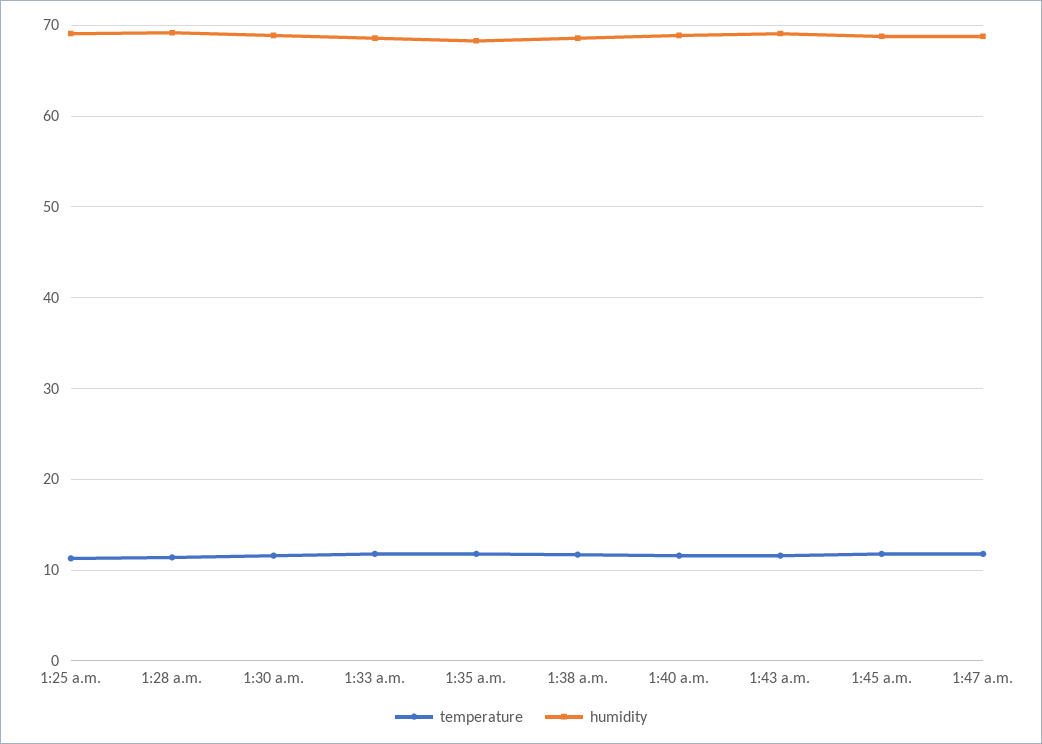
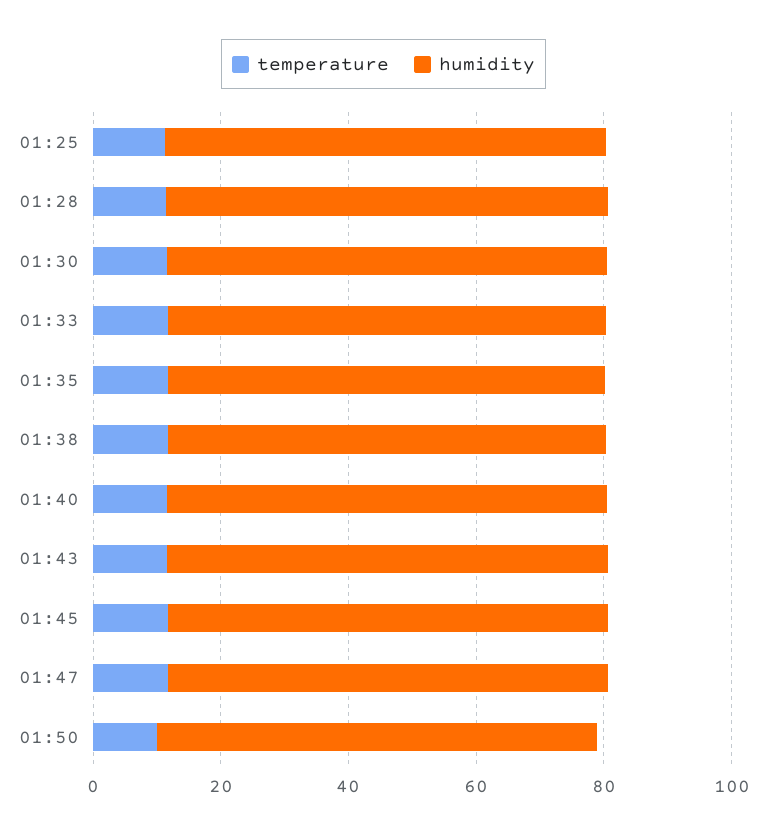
temperature, 01:50: none -> 10
humidity, 01:50: none -> 70

